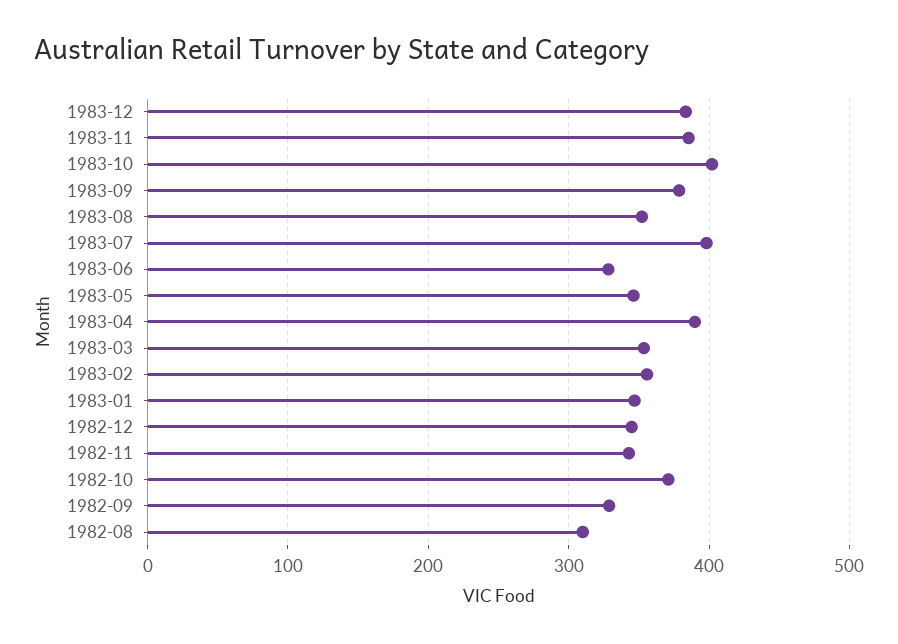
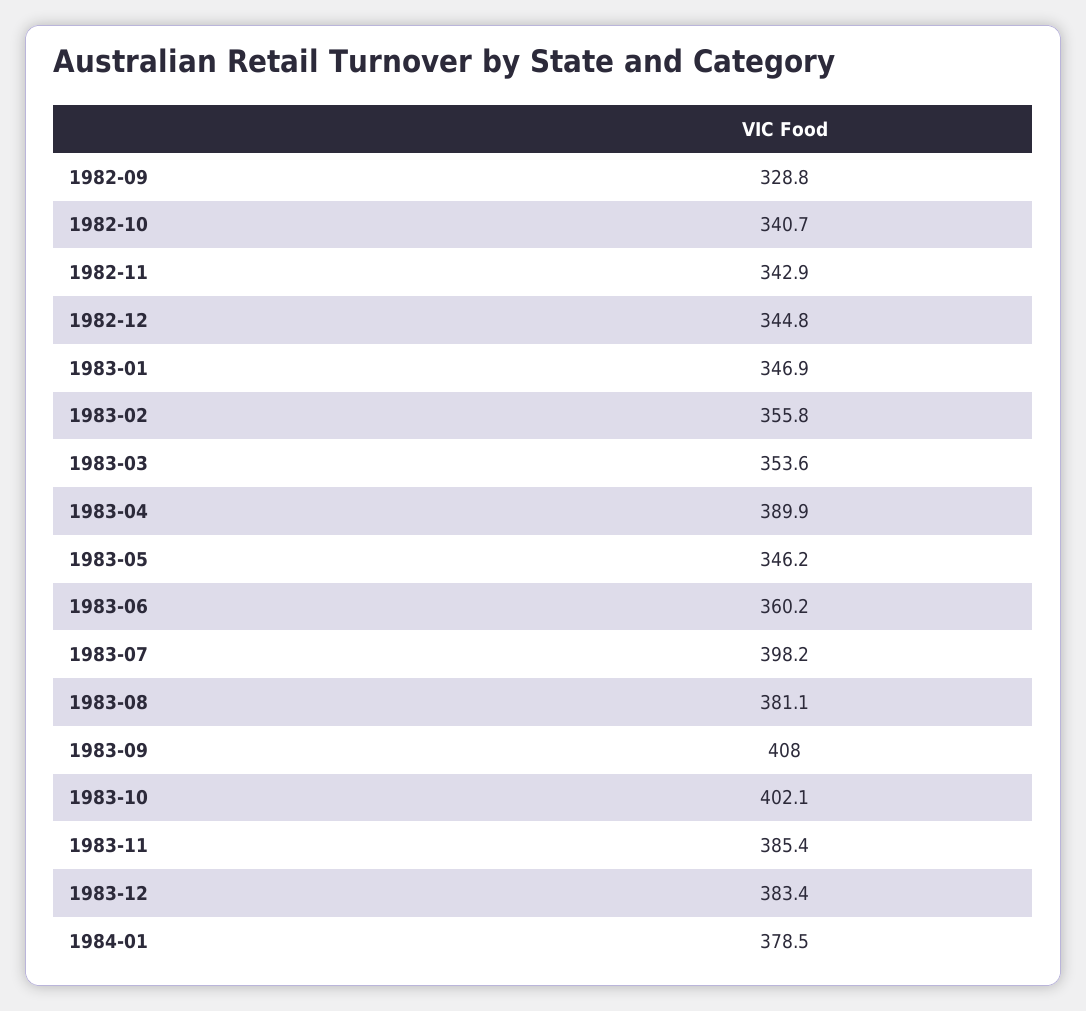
1983-09: 380 -> 408
1983-08: 350 -> 381.1
1983-06: 330 -> 360.2
1982-10: 370 -> 340.7
1982-08: 310 -> none
1984-01: none -> 378.5

